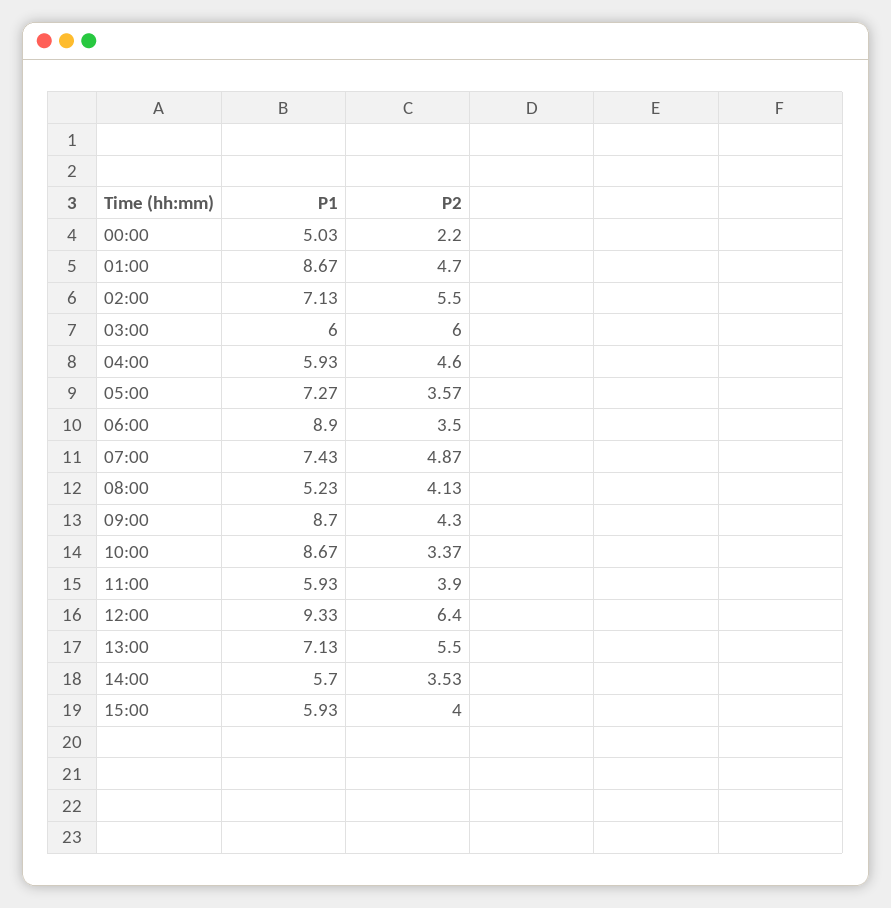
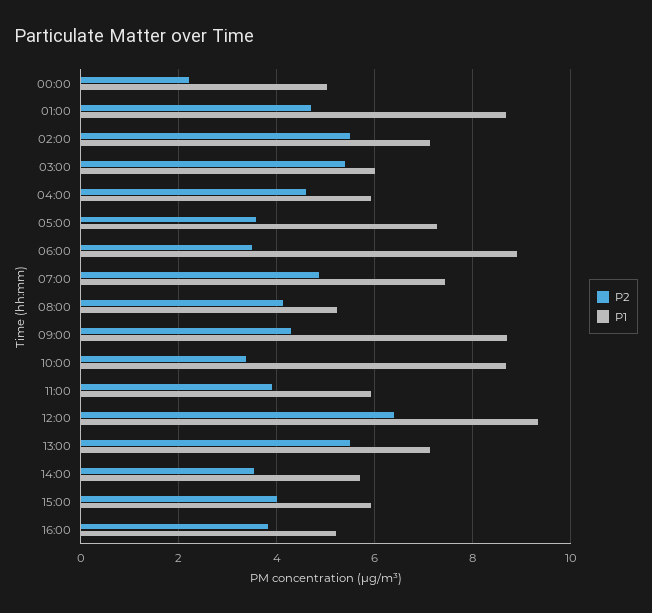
P2, 03:00: 6 -> 5.4
P2, 16:00: none -> 3.8
P1, 16:00: none -> 5.2

